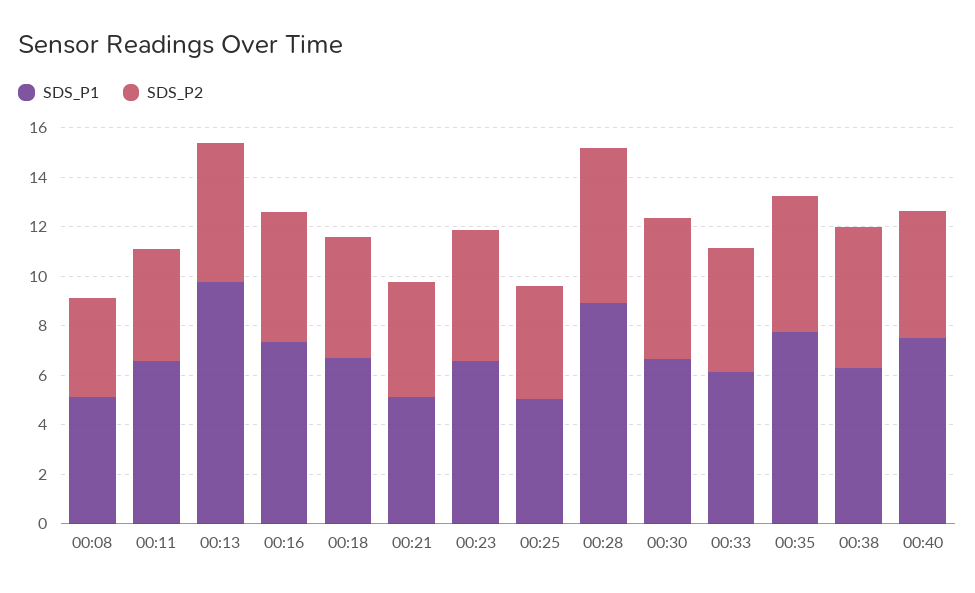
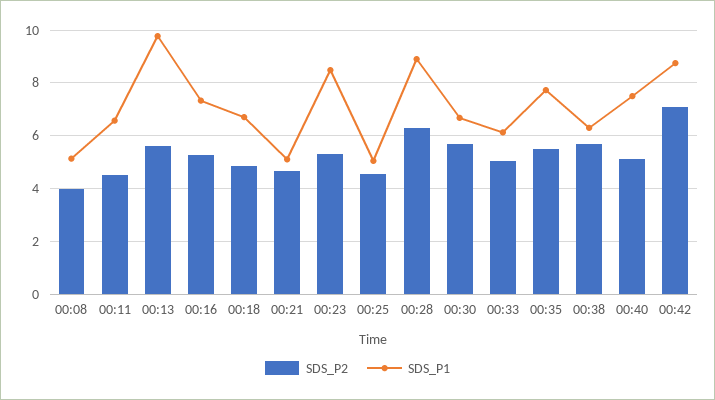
SDS_P1, 00:23: 6.5 -> 8.5
SDS_P2, 00:42: none -> 7
SDS_P1, 00:42: none -> 8.75

